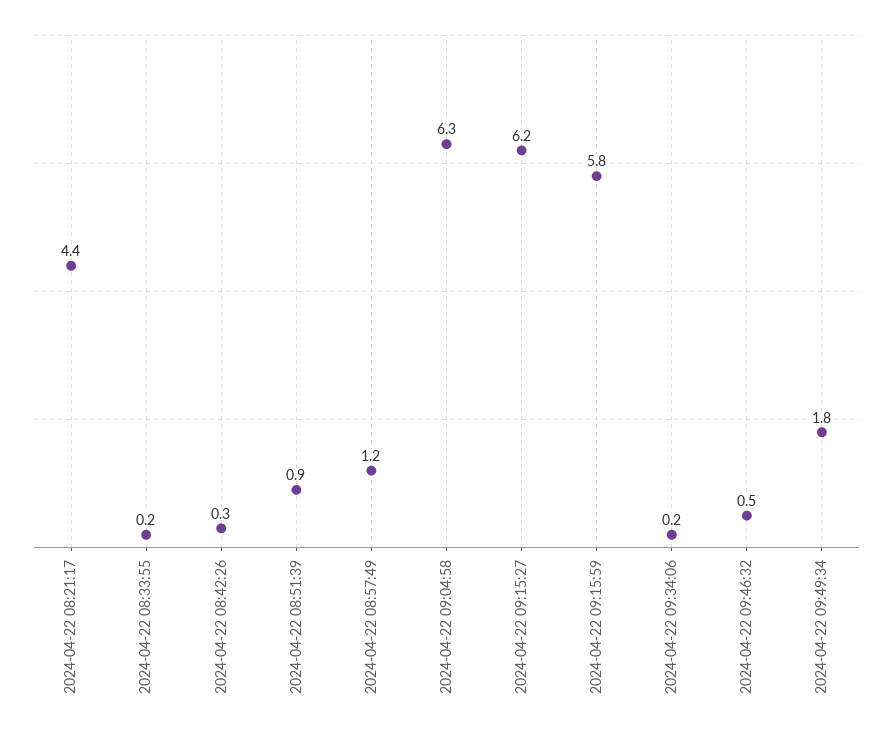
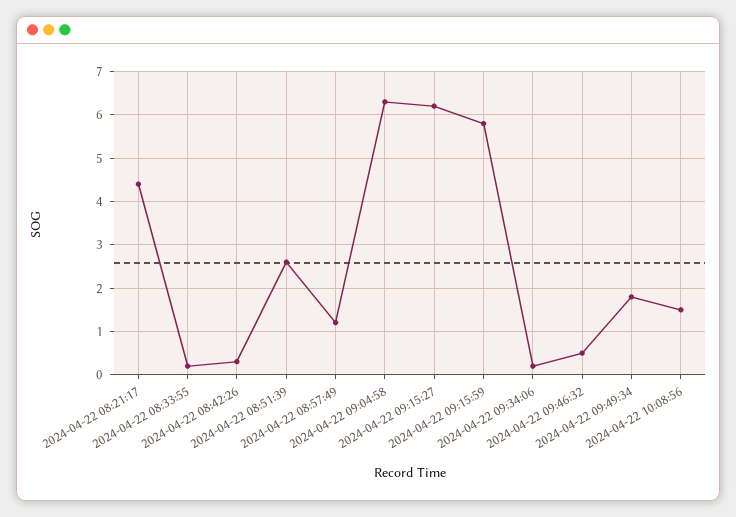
2024-04-22 08:51:39: 0.9 -> 2.5
2024-04-22 10:08:56: none -> 1.5

